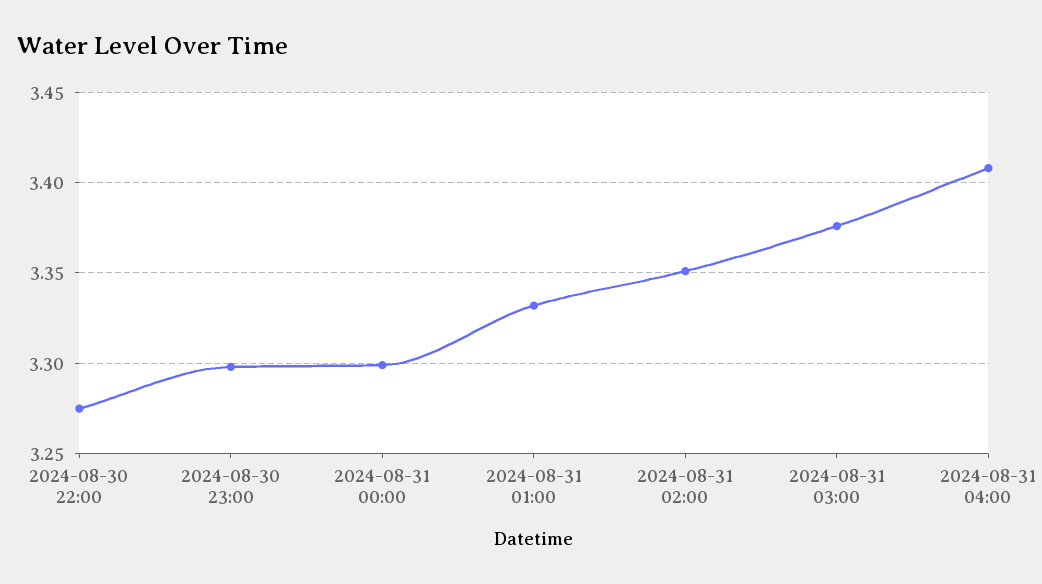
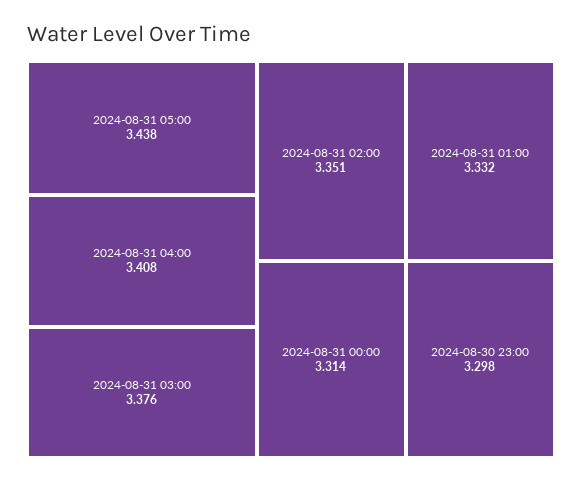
2024-08-30 22:00: 3.275 -> none
2024-08-31 00:00: 3.3 -> 3.314
2024-08-31 05:00: none -> 3.438

